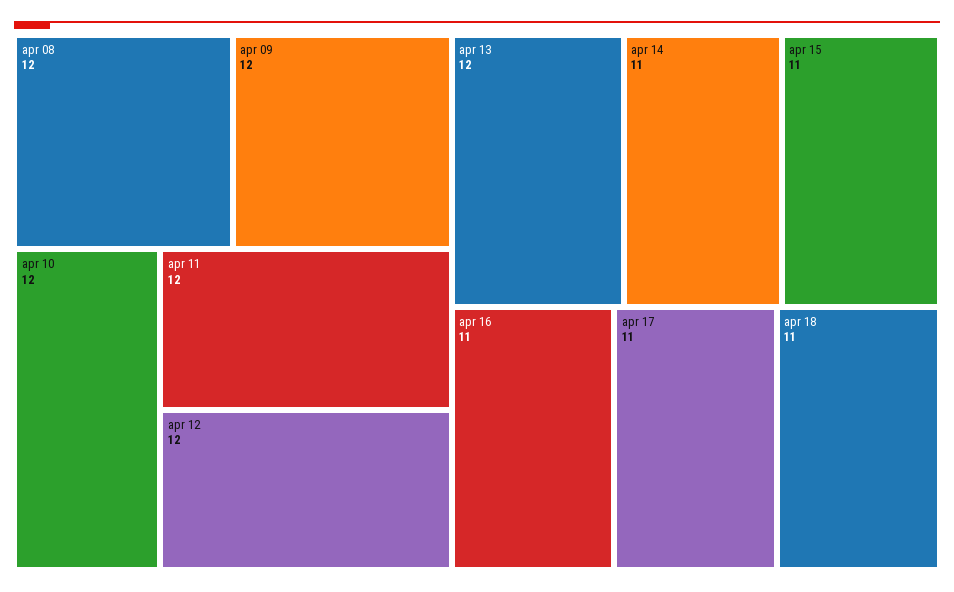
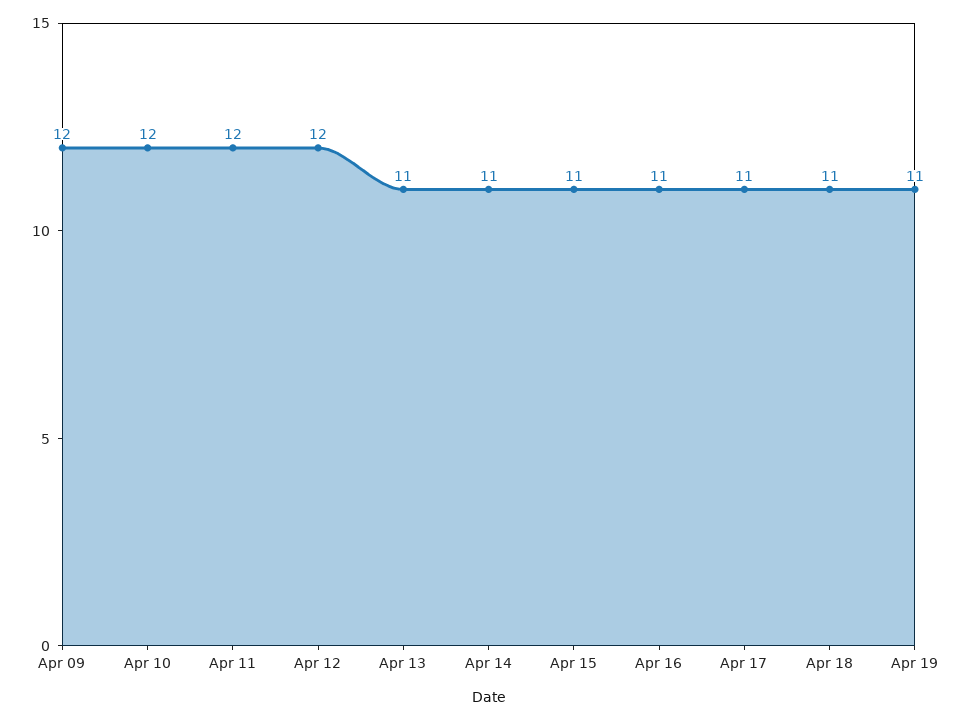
apr 08: 12 -> none
apr 13: 12 -> 11
Apr 19: none -> 11

